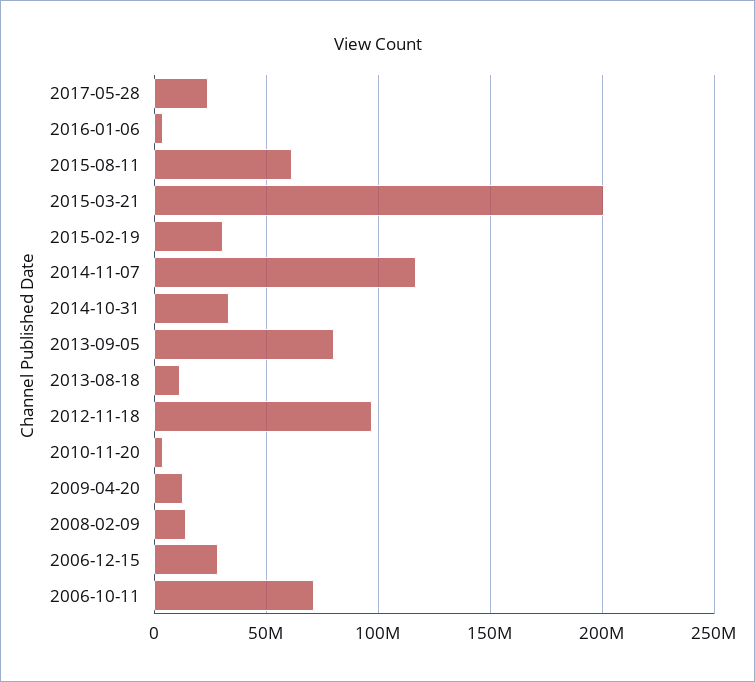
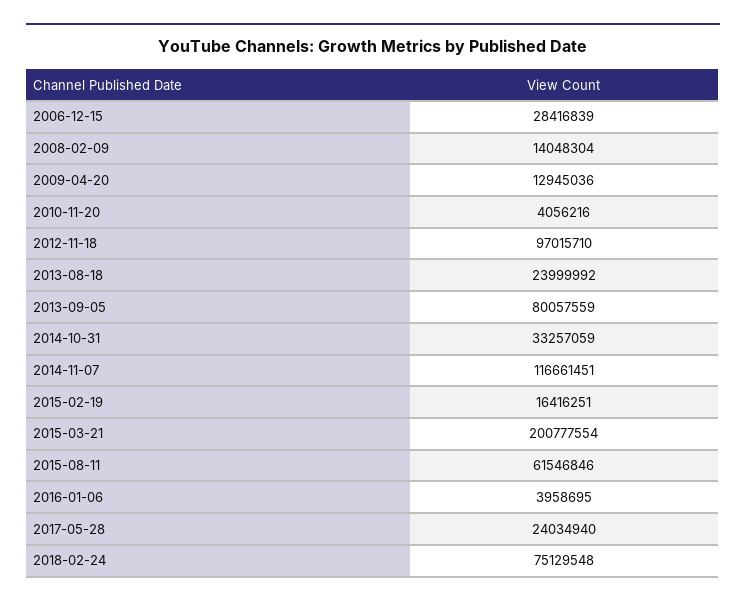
2015-02-19: 30000000 -> 16416251
2013-08-18: 10000000 -> 23999992
2006-10-11: 70000000 -> none
2018-02-24: none -> 75129548

